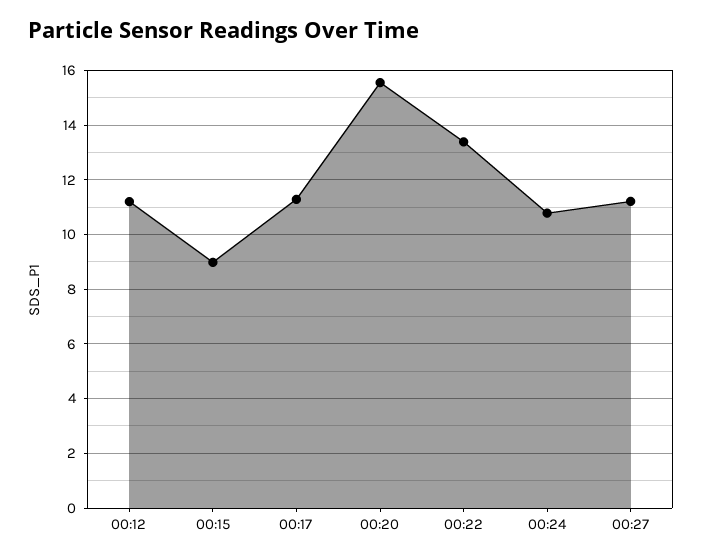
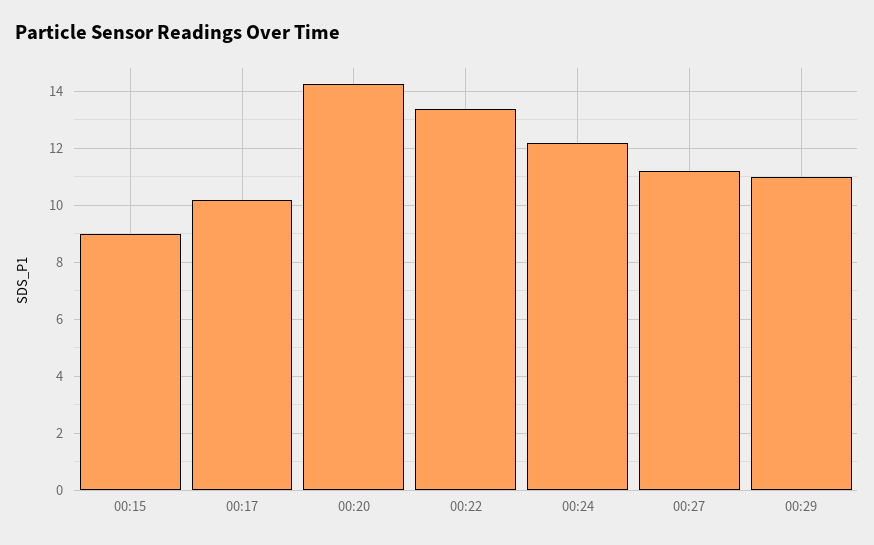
00:12: 11.25 -> none
00:17: 11.25 -> 10.25
00:20: 15.5 -> 14.25
00:24: 10.75 -> 12.25
00:29: none -> 11

